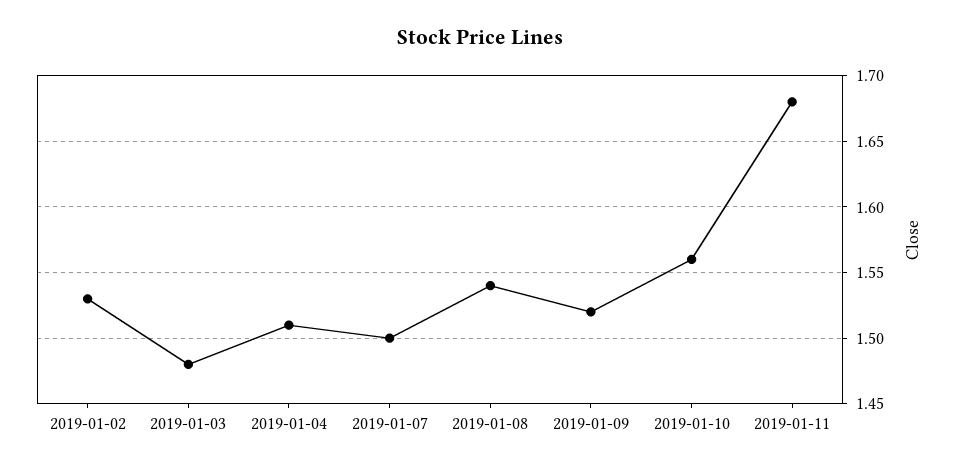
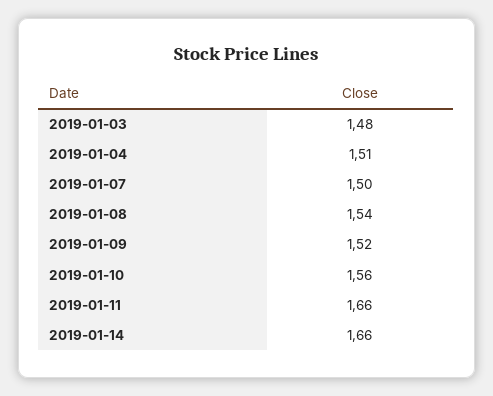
2019-01-02: 1.53 -> none
2019-01-11: 1.68 -> 1.66
2019-01-14: none -> 1.66

